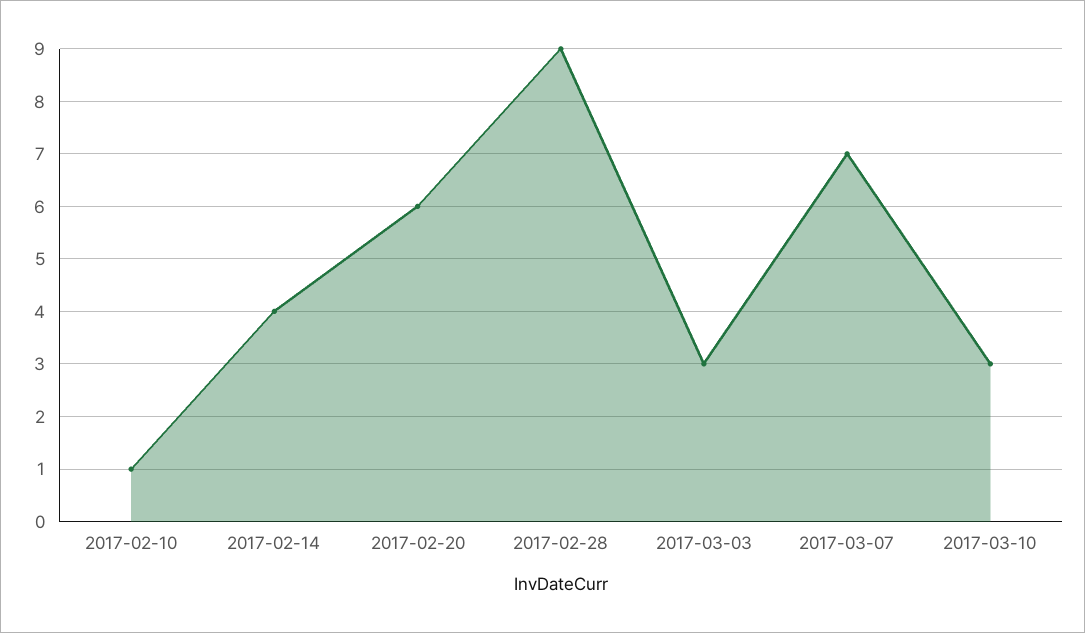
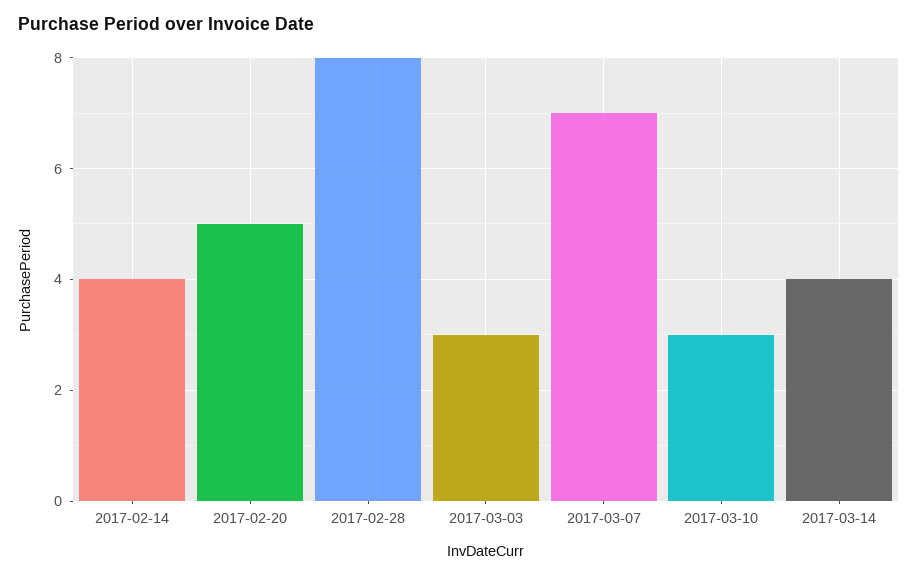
2017-02-10: 1 -> none
2017-02-20: 6 -> 5
2017-02-28: 9 -> 8
2017-03-14: none -> 4

